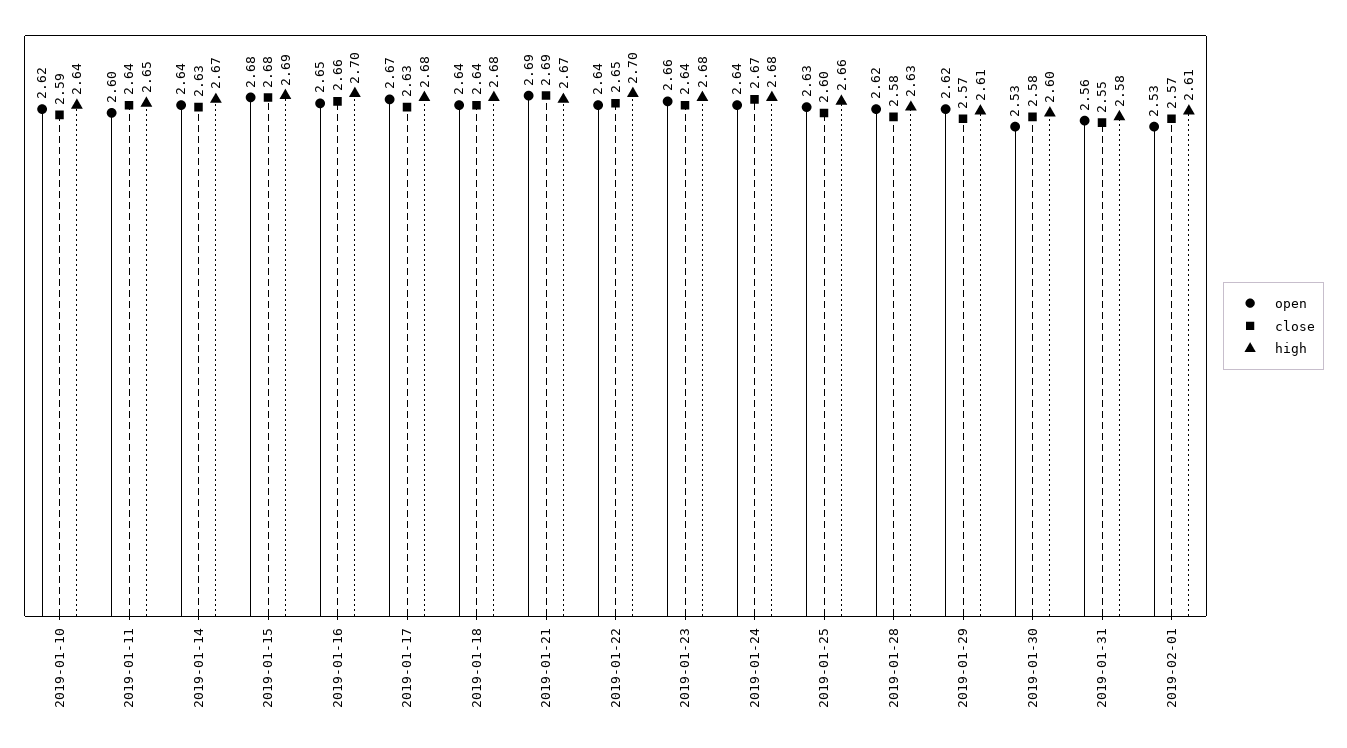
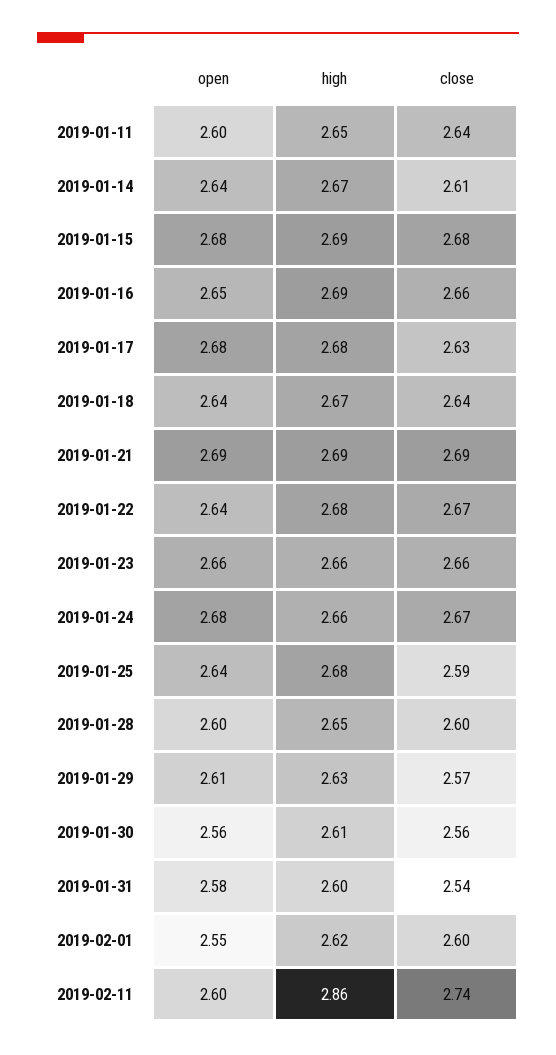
open, 2019-01-10: 2.62 -> none
close, 2019-01-10: 2.59 -> none
high, 2019-01-10: 2.64 -> none
close, 2019-01-14: 2.63 -> 2.61
high, 2019-01-16: 2.7 -> 2.69
open, 2019-01-17: 2.67 -> 2.68
high, 2019-01-18: 2.68 -> 2.67
high, 2019-01-21: 2.67 -> 2.69
close, 2019-01-22: 2.65 -> 2.67
high, 2019-01-22: 2.7 -> 2.68
close, 2019-01-23: 2.64 -> 2.66
high, 2019-01-23: 2.68 -> 2.66
open, 2019-01-24: 2.64 -> 2.68
high, 2019-01-24: 2.68 -> 2.66
open, 2019-01-25: 2.63 -> 2.64
close, 2019-01-25: 2.6 -> 2.59
high, 2019-01-25: 2.66 -> 2.68
open, 2019-01-28: 2.62 -> 2.6
close, 2019-01-28: 2.58 -> 2.6
high, 2019-01-28: 2.63 -> 2.65
open, 2019-01-29: 2.62 -> 2.61
high, 2019-01-29: 2.61 -> 2.63
open, 2019-01-30: 2.53 -> 2.56
close, 2019-01-30: 2.58 -> 2.56
high, 2019-01-30: 2.6 -> 2.61
open, 2019-01-31: 2.56 -> 2.58
close, 2019-01-31: 2.55 -> 2.54
high, 2019-01-31: 2.58 -> 2.6
open, 2019-02-01: 2.53 -> 2.55
close, 2019-02-01: 2.57 -> 2.6
high, 2019-02-01: 2.61 -> 2.62
open, 2019-02-11: none -> 2.6
high, 2019-02-11: none -> 2.86
close, 2019-02-11: none -> 2.74

